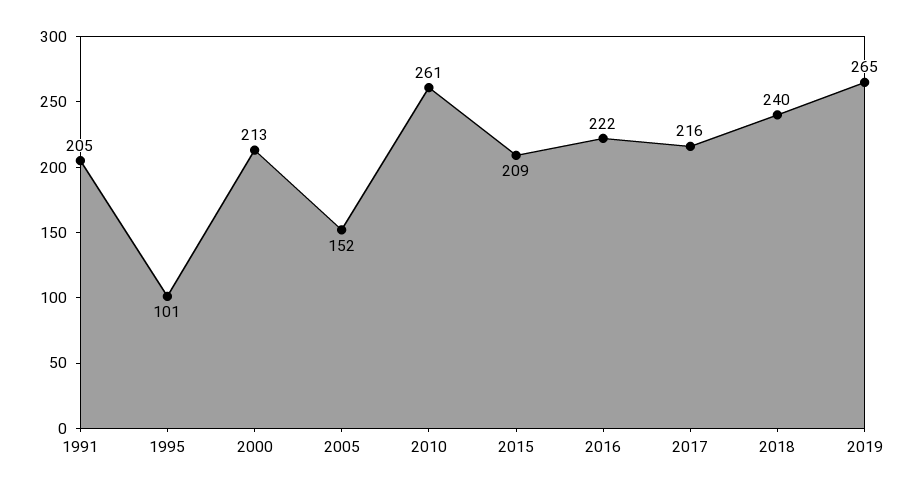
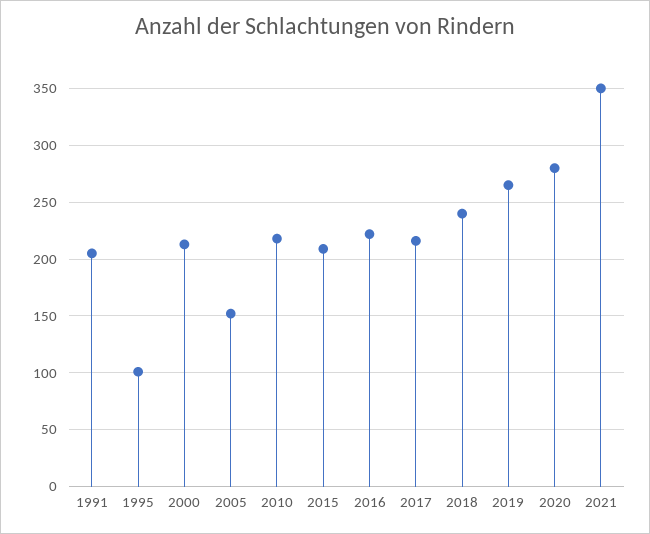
2010: 261 -> 220
2020: none -> 280
2021: none -> 350

